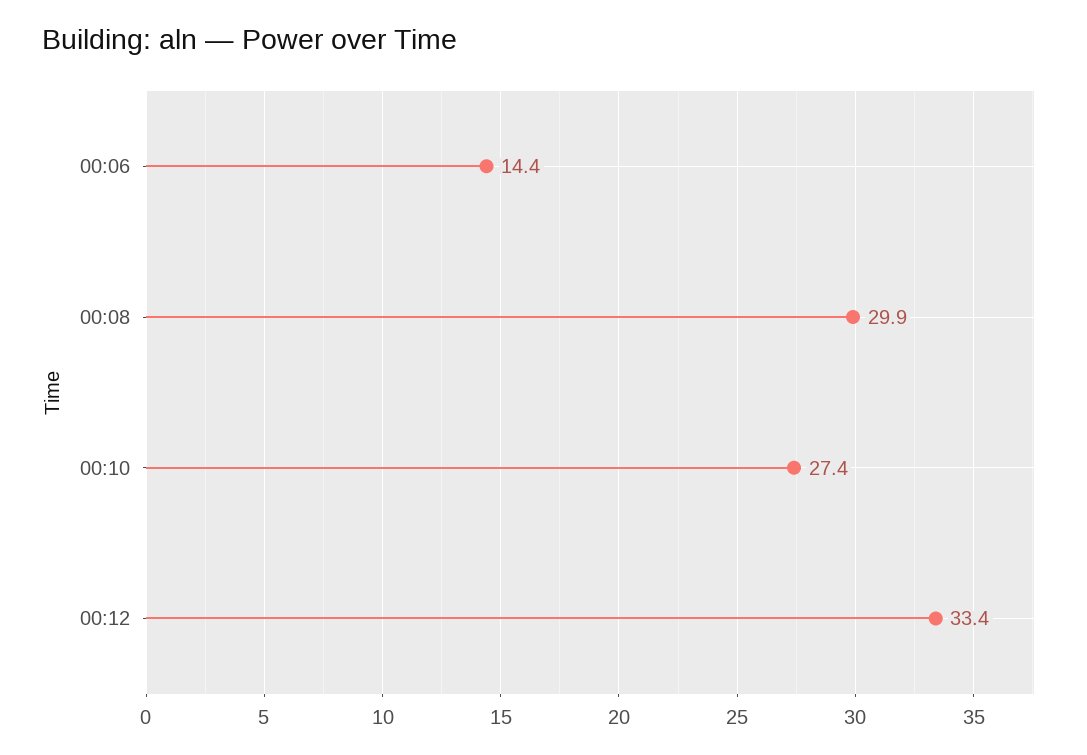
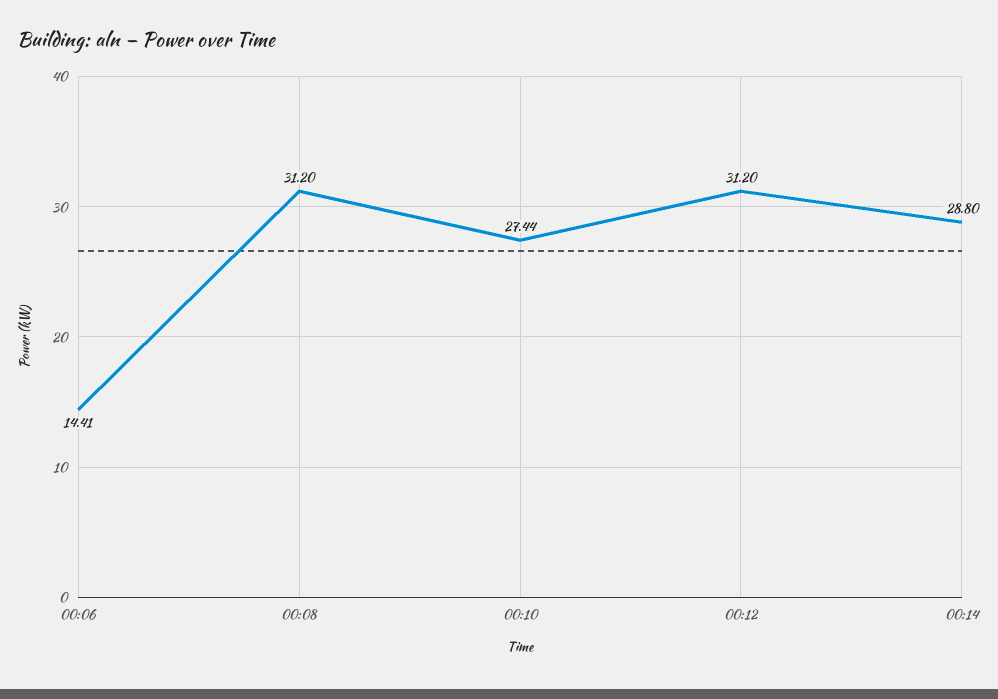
00:08: 29.9 -> 31.2
00:12: 33.4 -> 31.2
00:14: none -> 28.8

